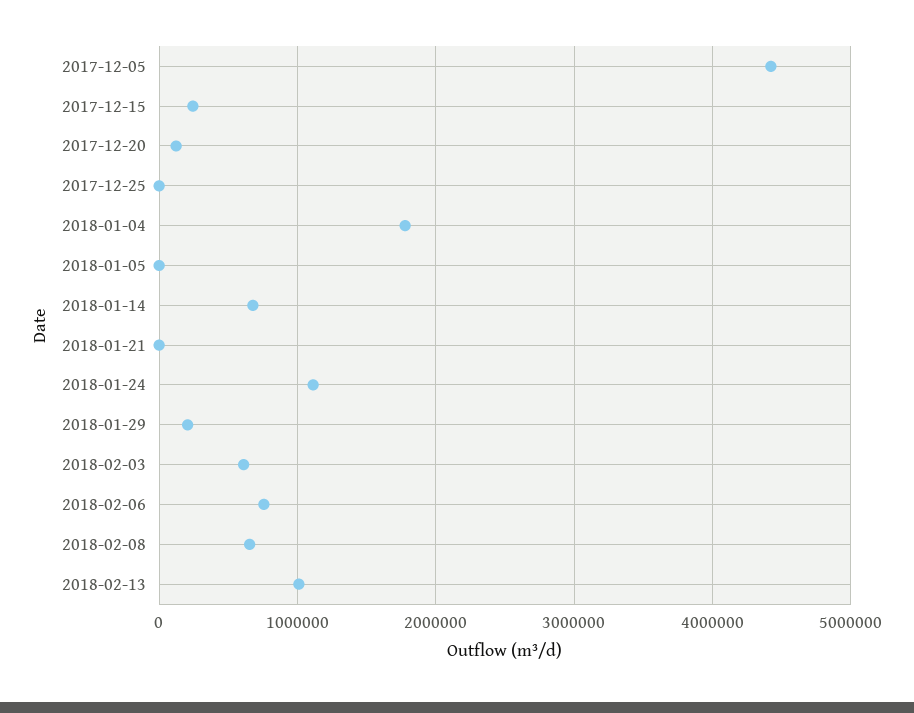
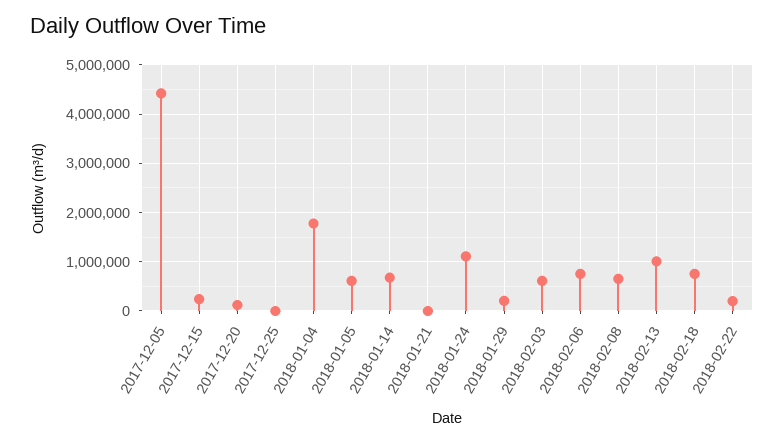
2018-01-05: 0 -> 600000
2018-02-18: none -> 800000
2018-02-22: none -> 200000

